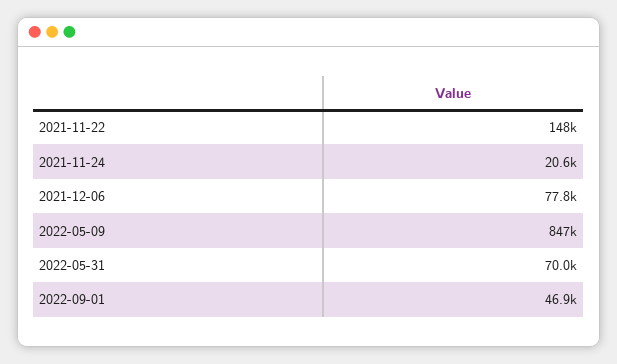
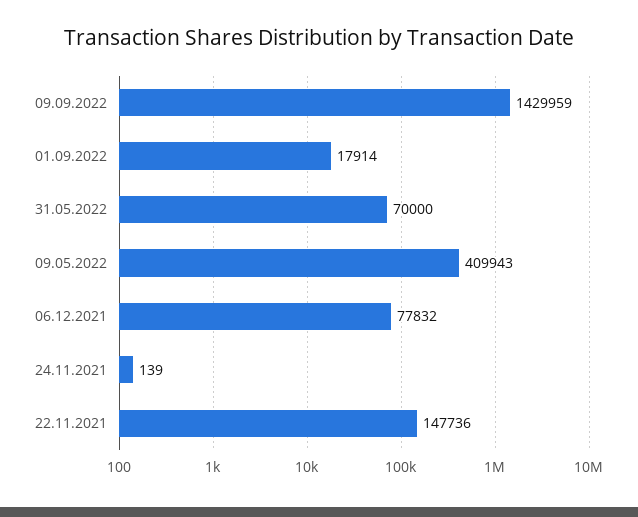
2021-11-24: 20600 -> 139
2022-05-09: 847000 -> 409943
2022-09-01: 46900 -> 17914
09.09.2022: none -> 1429959

